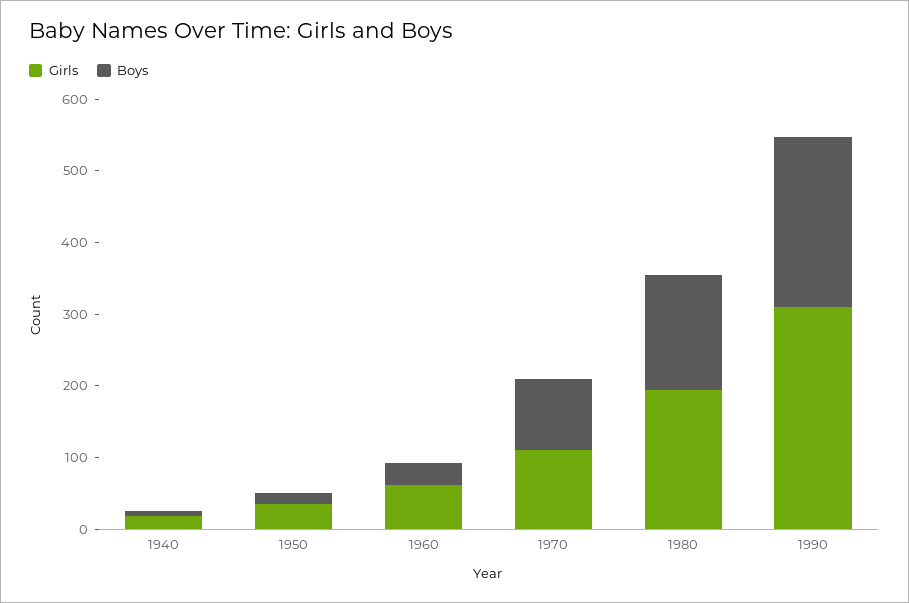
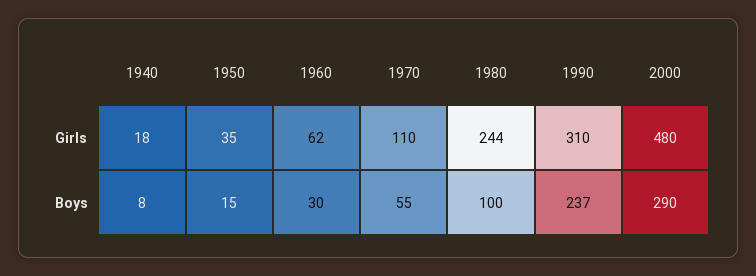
Boys, 1970: 100 -> 55
Girls, 1980: 200 -> 244
Boys, 1980: 160 -> 100
Girls, 2000: none -> 480
Boys, 2000: none -> 290

